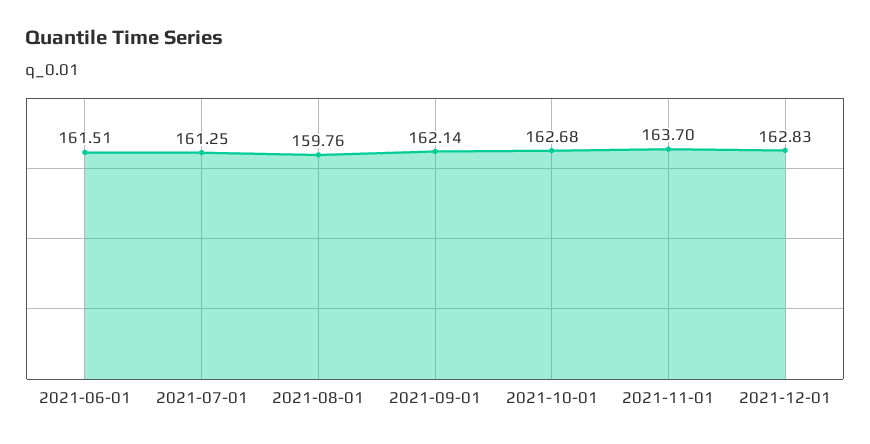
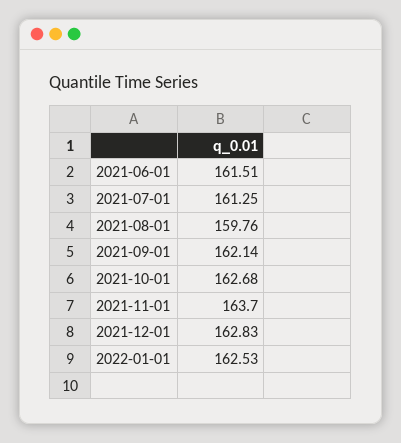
2022-01-01: none -> 162.53

